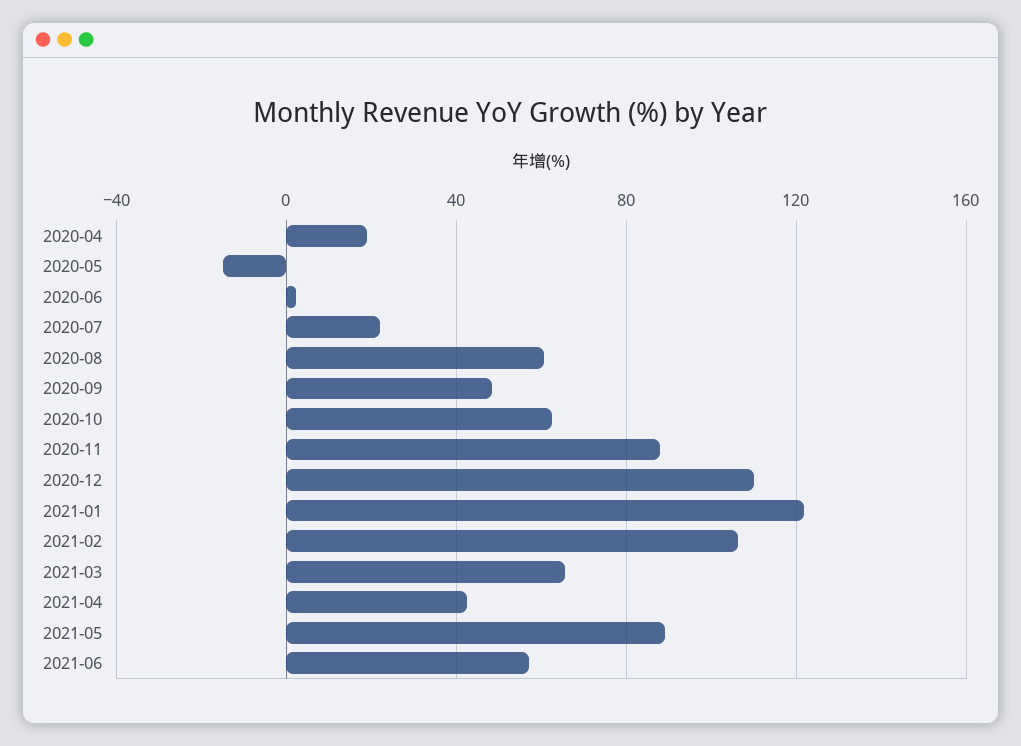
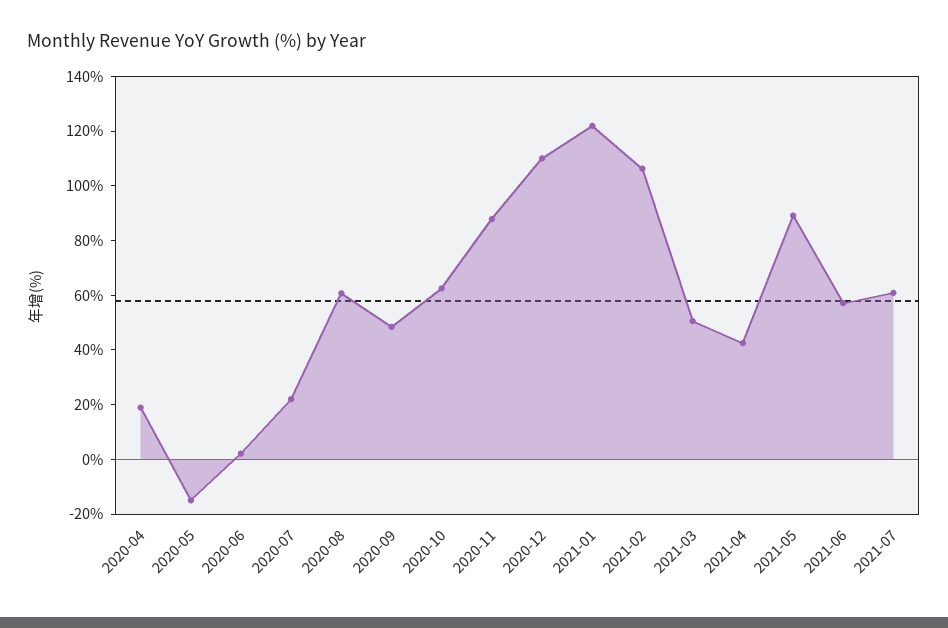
2021-03: 65 -> 50
2021-07: none -> 60

